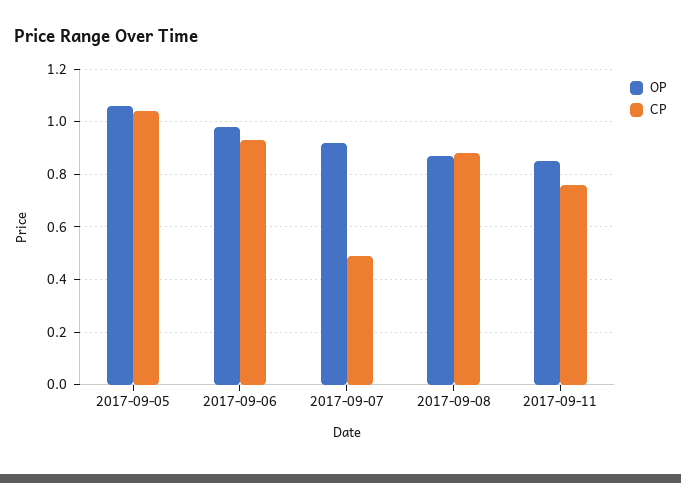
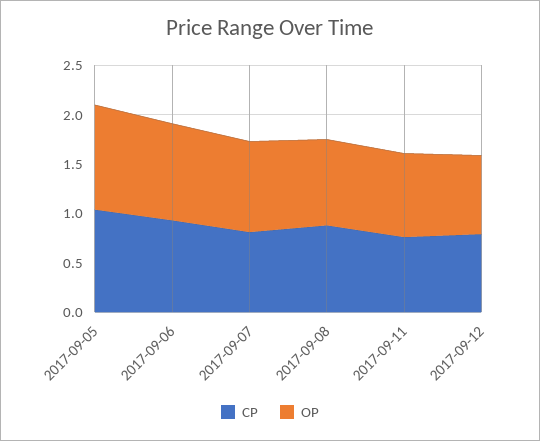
CP, 2017-09-07: 0.5 -> 0.8
CP, 2017-09-12: none -> 0.8
OP, 2017-09-12: none -> 0.8

